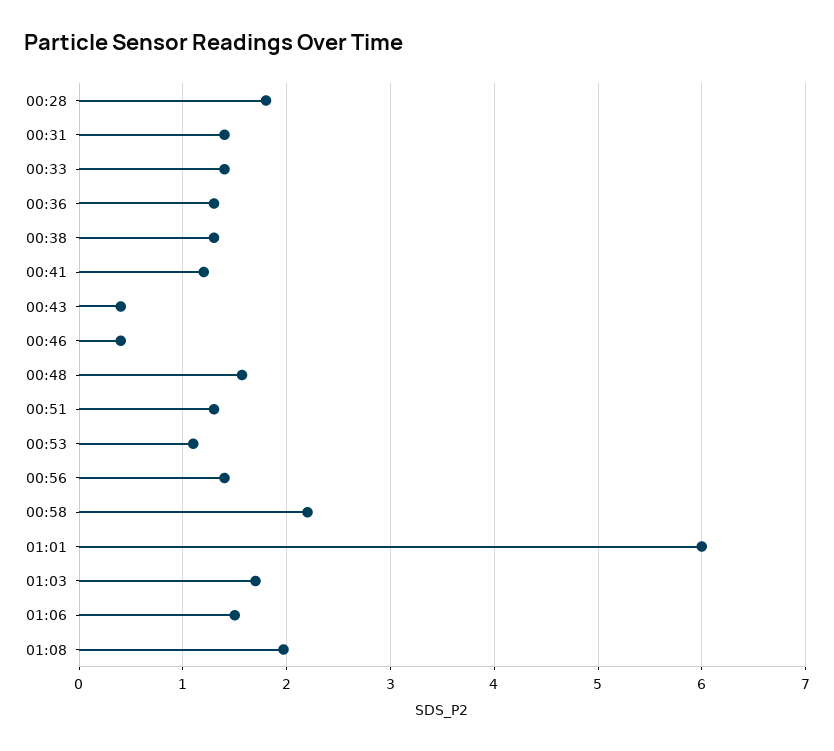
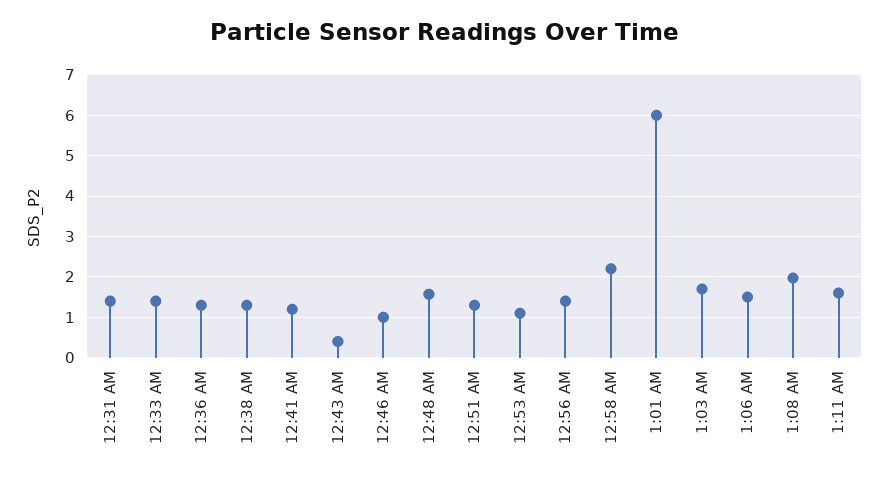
00:28: 1.8 -> none
00:46: 0.4 -> 1
1:11 AM: none -> 1.6

